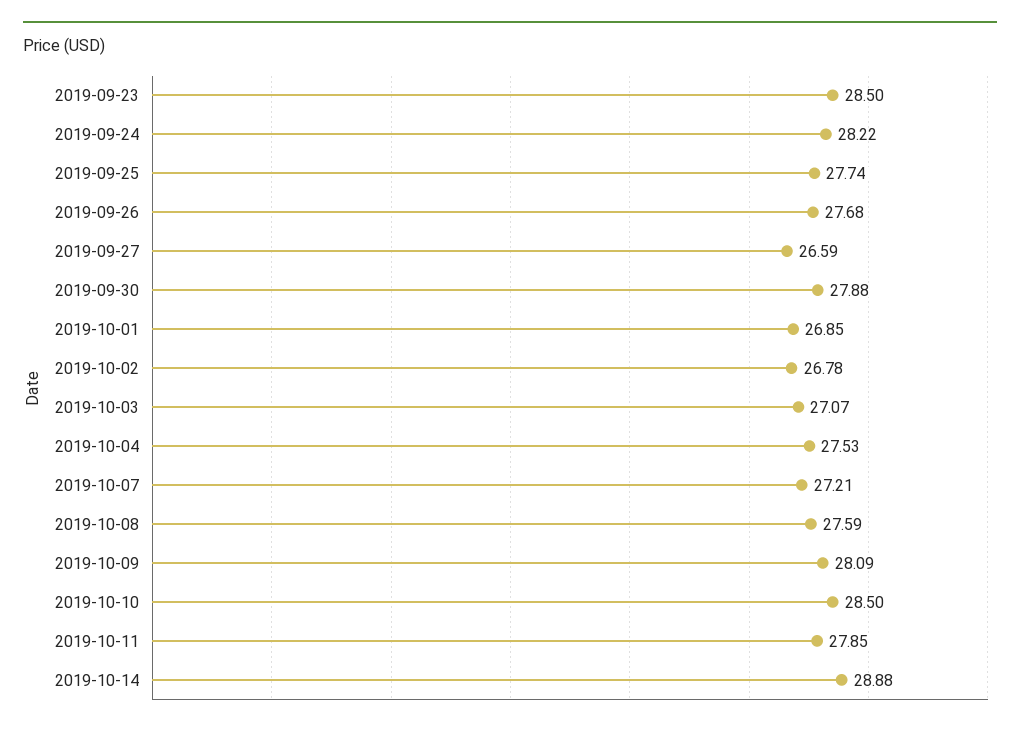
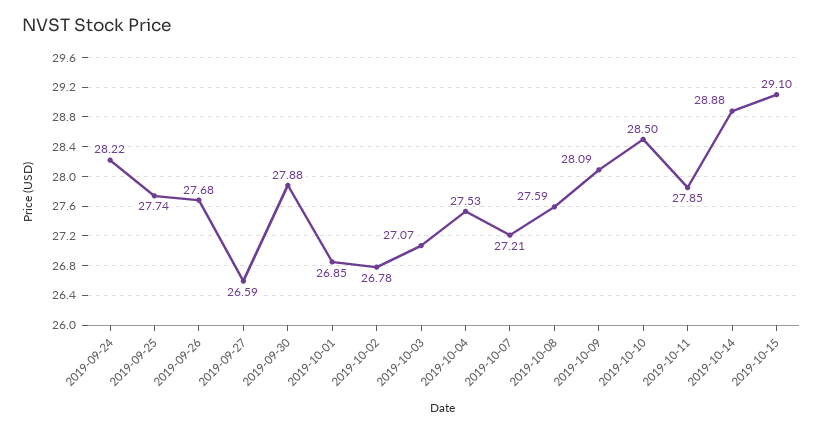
2019-09-23: 28.5 -> none
2019-10-15: none -> 29.1

